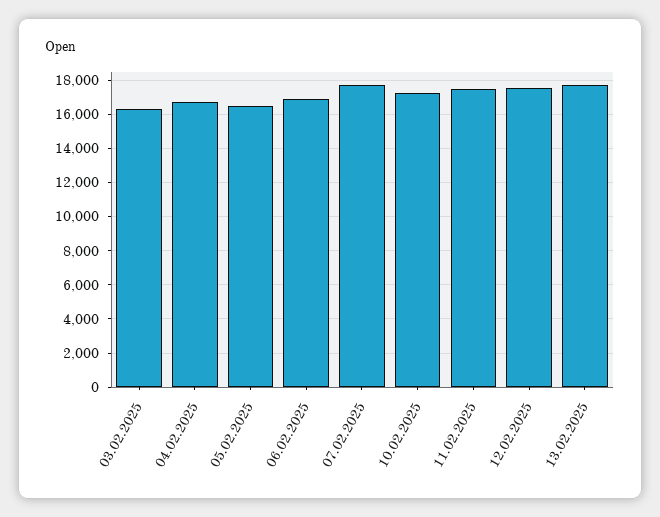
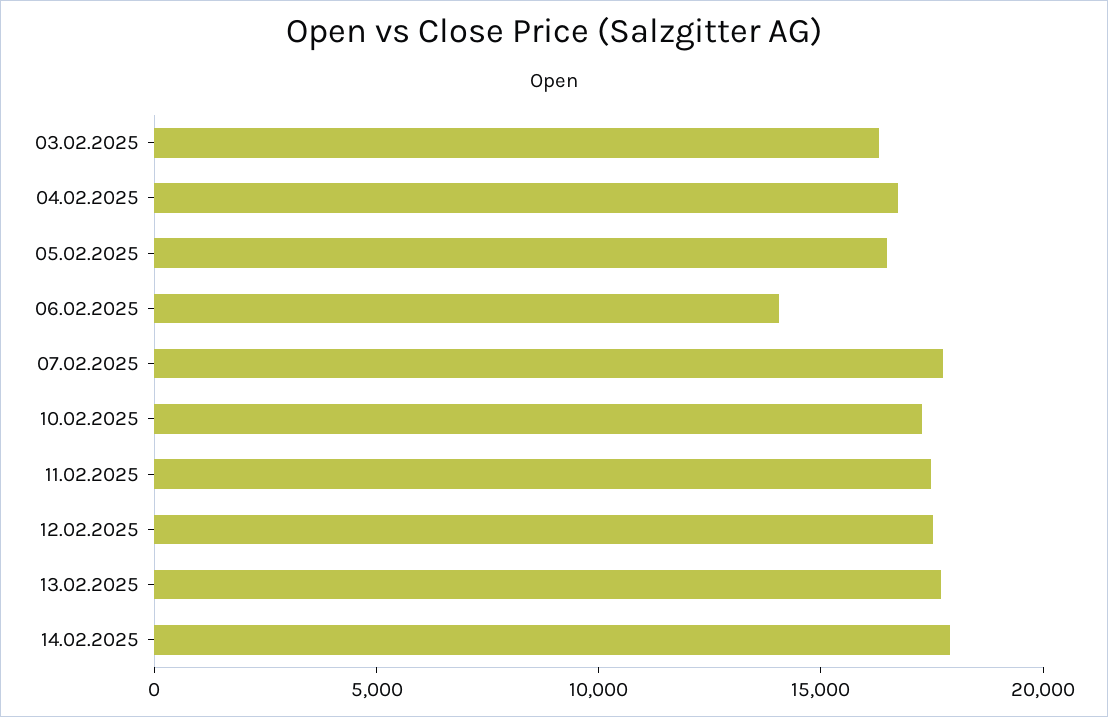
06.02.2025: 17000 -> 14000
14.02.2025: none -> 18000

